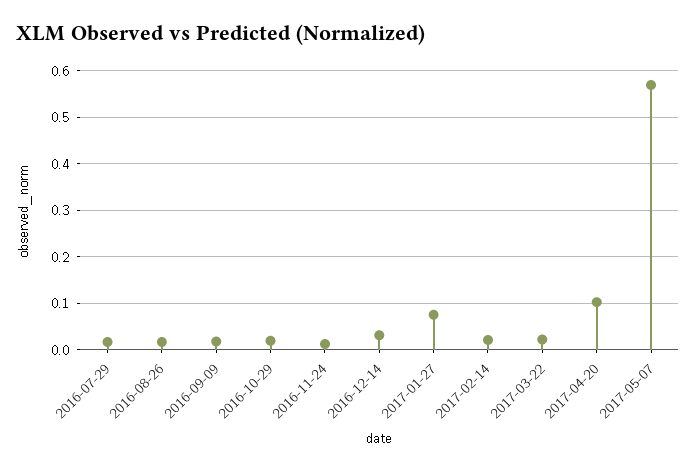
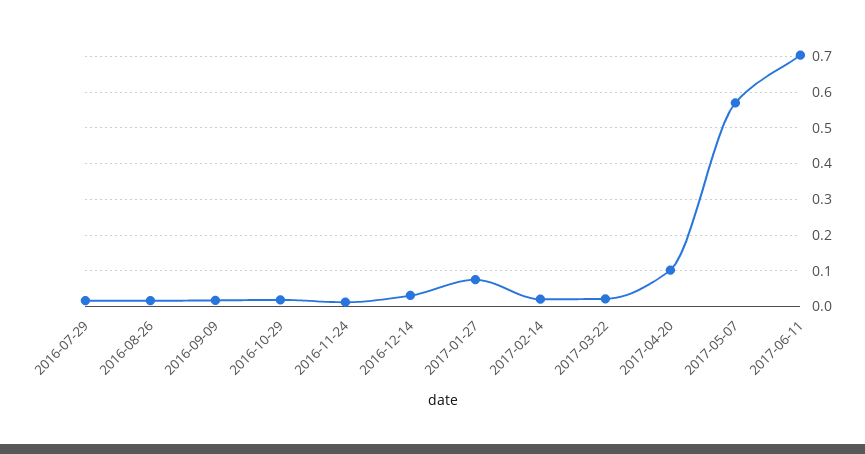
2017-06-11: none -> 0.7

